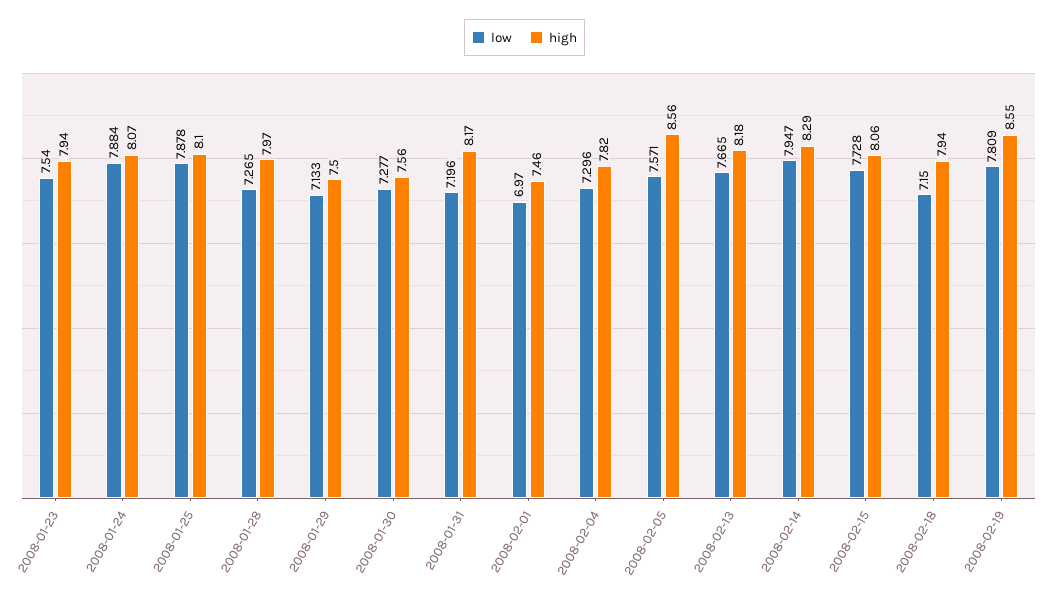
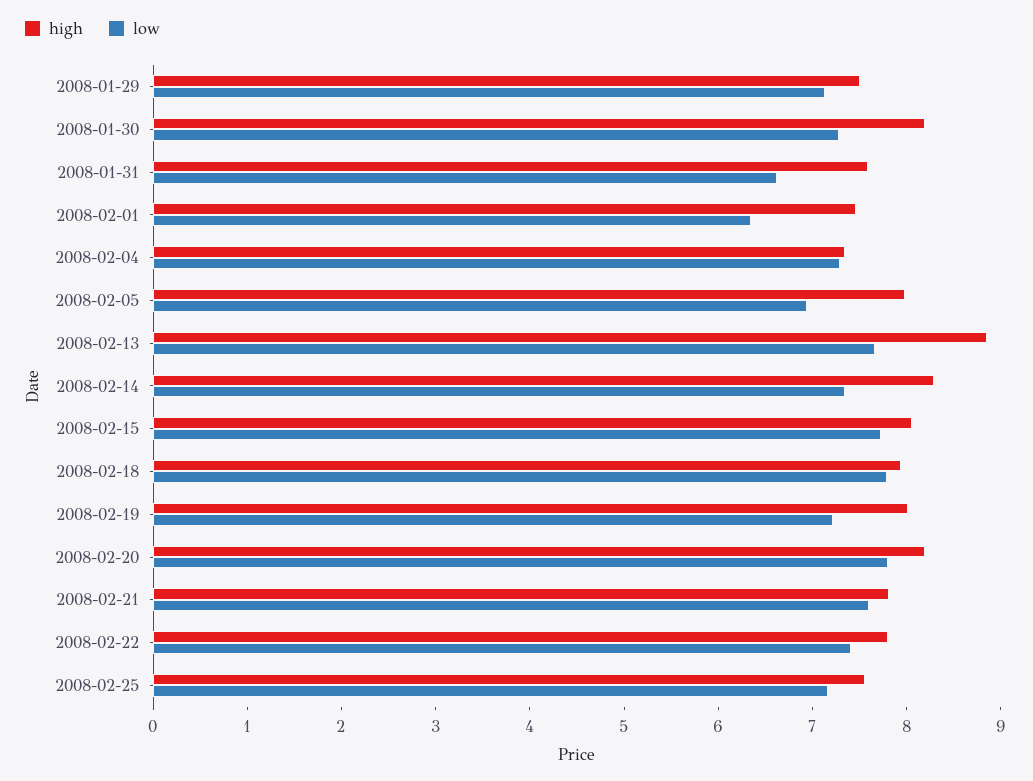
low, 2008-01-23: 7.54 -> none
high, 2008-01-23: 7.94 -> none
low, 2008-01-24: 7.884 -> none
high, 2008-01-24: 8.07 -> none
low, 2008-01-25: 7.878 -> none
high, 2008-01-25: 8.1 -> none
low, 2008-01-28: 7.265 -> none
high, 2008-01-28: 7.97 -> none
high, 2008-01-30: 7.56 -> 8.2
low, 2008-01-31: 7.196 -> 6.6
high, 2008-01-31: 8.17 -> 7.6
low, 2008-02-01: 6.97 -> 6.4
high, 2008-02-04: 7.82 -> 7.4
low, 2008-02-05: 7.571 -> 7
high, 2008-02-05: 8.56 -> 8
high, 2008-02-13: 8.18 -> 8.8
low, 2008-02-14: 7.947 -> 7.4
low, 2008-02-18: 7.15 -> 7.8
low, 2008-02-19: 7.809 -> 7.2
high, 2008-02-19: 8.55 -> 8
high, 2008-02-20: none -> 8.2
low, 2008-02-20: none -> 7.8
high, 2008-02-21: none -> 7.8
low, 2008-02-21: none -> 7.6
high, 2008-02-22: none -> 7.8
low, 2008-02-22: none -> 7.4
high, 2008-02-25: none -> 7.6
low, 2008-02-25: none -> 7.2

